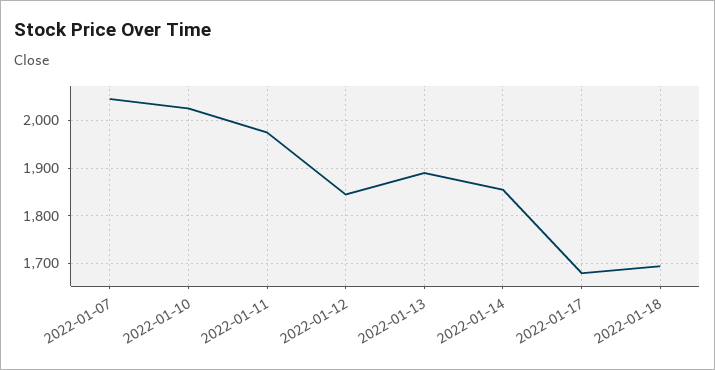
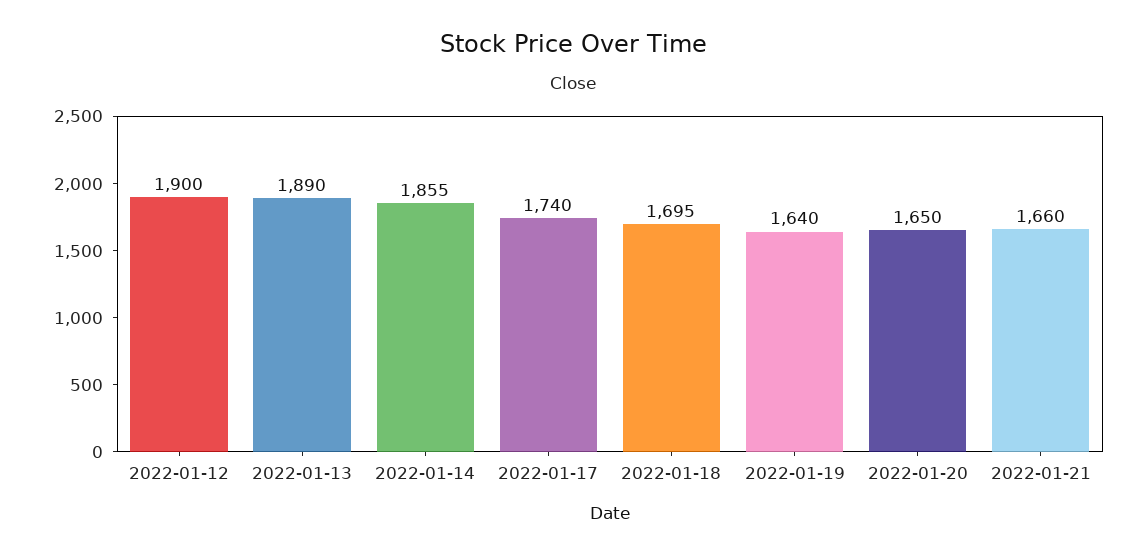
2022-01-07: 2040 -> none
2022-01-10: 2020 -> none
2022-01-11: 1980 -> none
2022-01-12: 1840 -> 1900
2022-01-17: 1680 -> 1740
2022-01-19: none -> 1640
2022-01-20: none -> 1650
2022-01-21: none -> 1660

